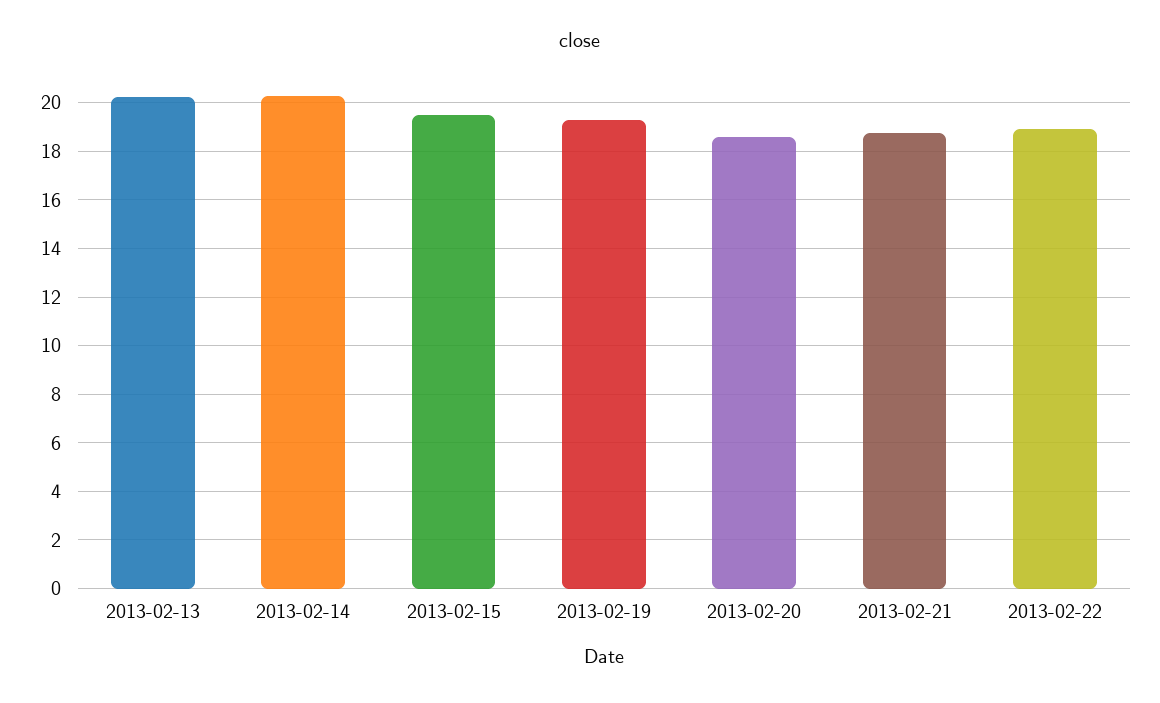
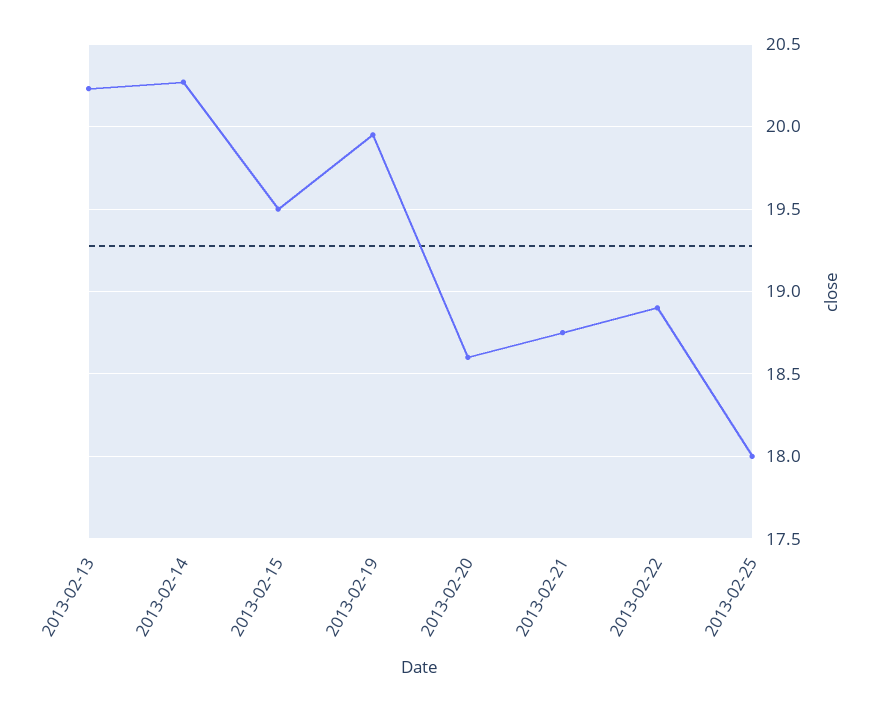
2013-02-19: 19.25 -> 19.95
2013-02-25: none -> 18

